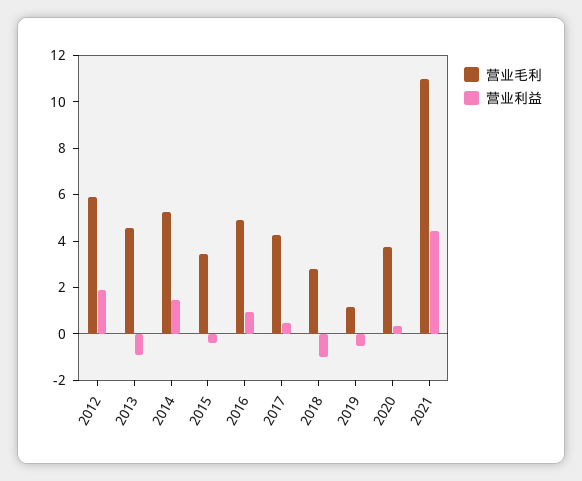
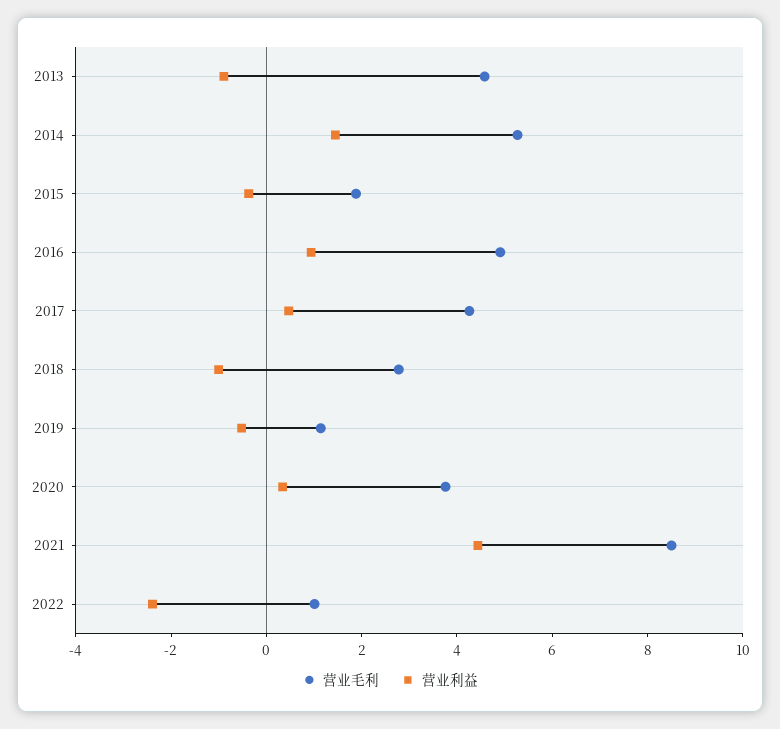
营业毛利, 2012: 6 -> none
营业利益, 2012: 2 -> none
营业毛利, 2015: 3.5 -> 2
营业毛利, 2021: 11 -> 8.5
营业毛利, 2022: none -> 1
营业利益, 2022: none -> -2.5

